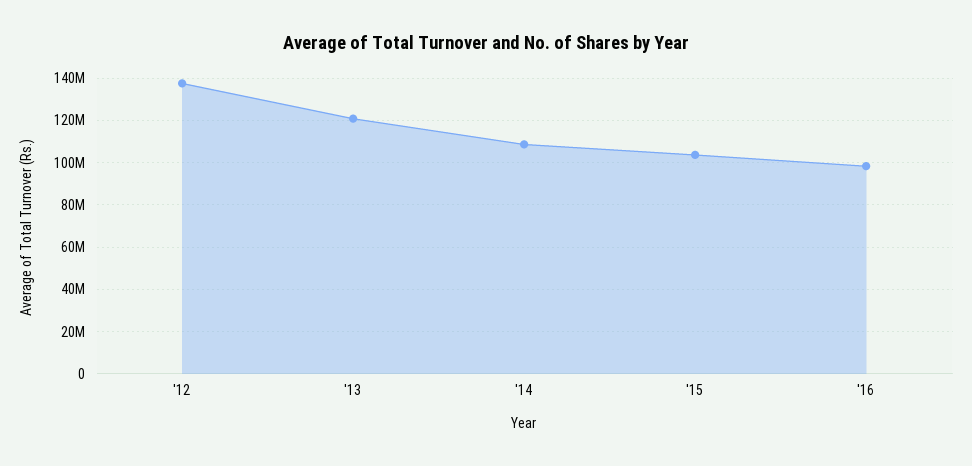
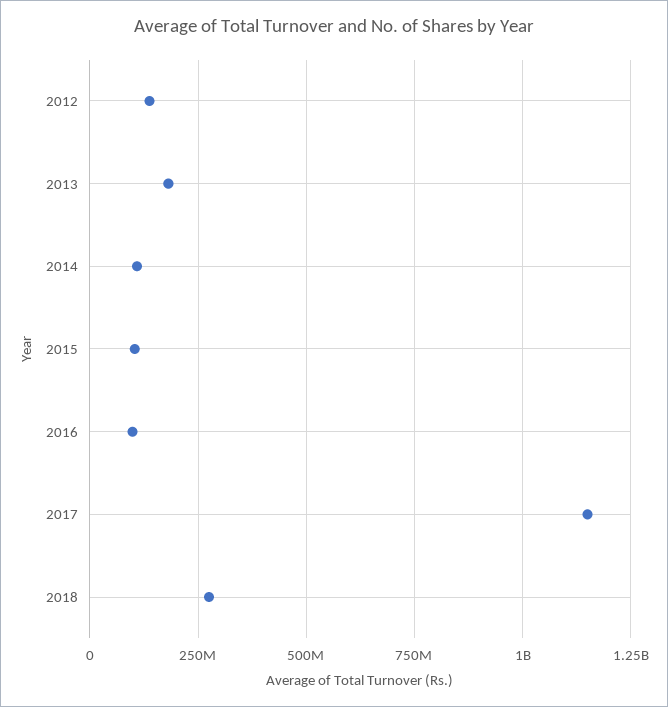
'13: 120000000 -> 175000000
2017: none -> 1150000000
2018: none -> 275000000

